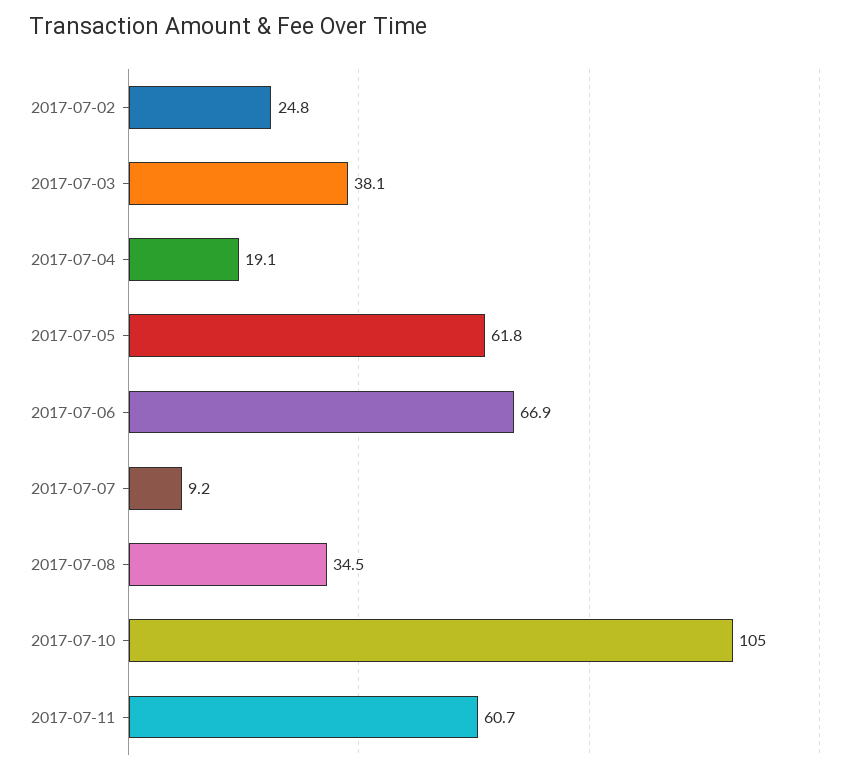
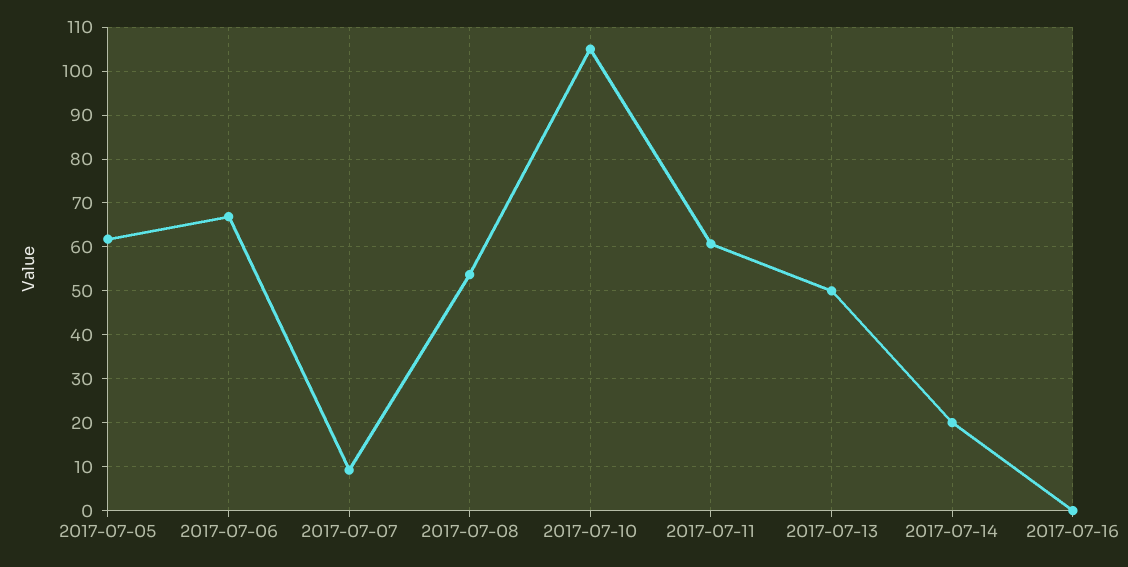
2017-07-02: 24.8 -> none
2017-07-03: 38.1 -> none
2017-07-04: 19.1 -> none
2017-07-08: 34.5 -> 54
2017-07-13: none -> 50
2017-07-14: none -> 20
2017-07-16: none -> 0

